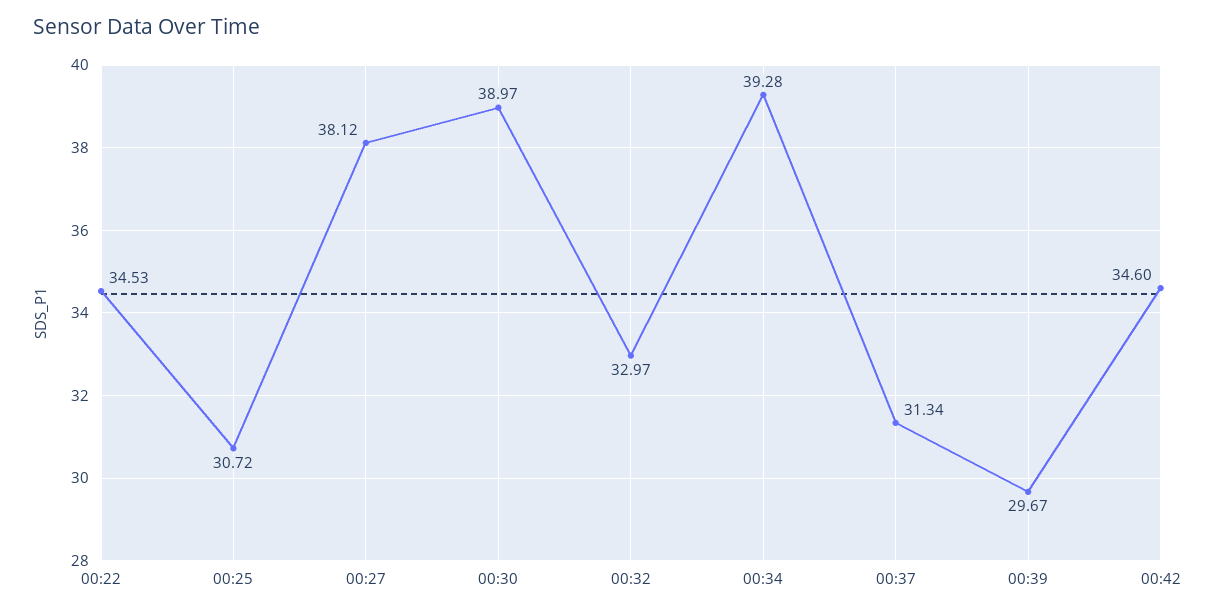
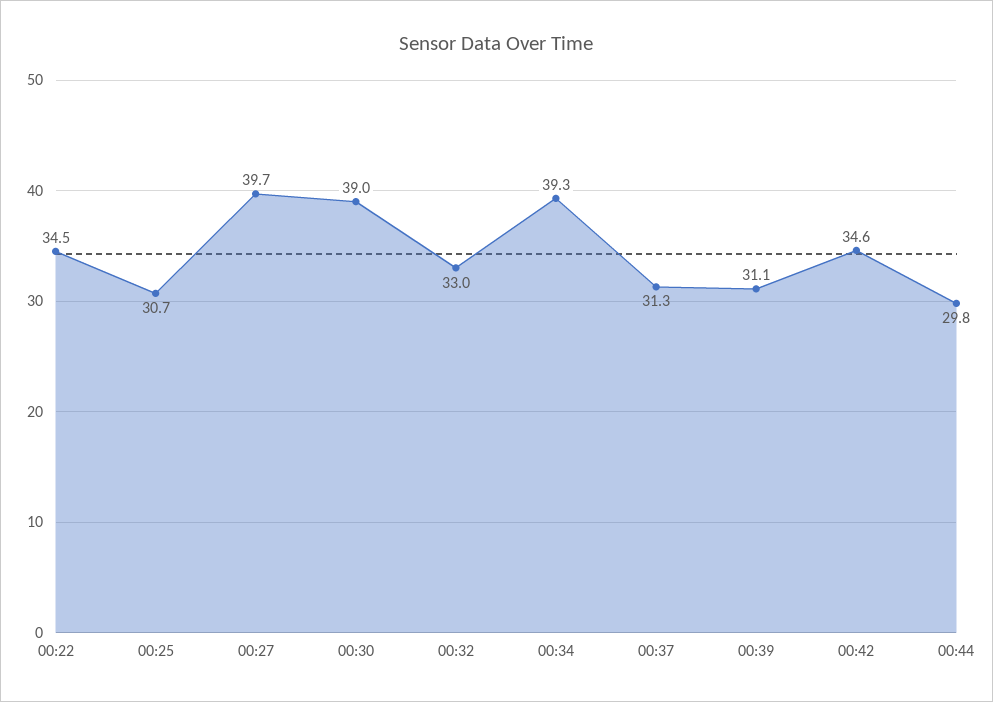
00:27: 38.12 -> 39.7
00:39: 29.67 -> 31.1
00:44: none -> 29.8

